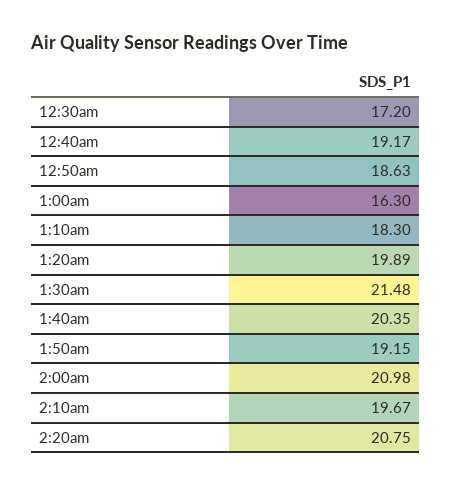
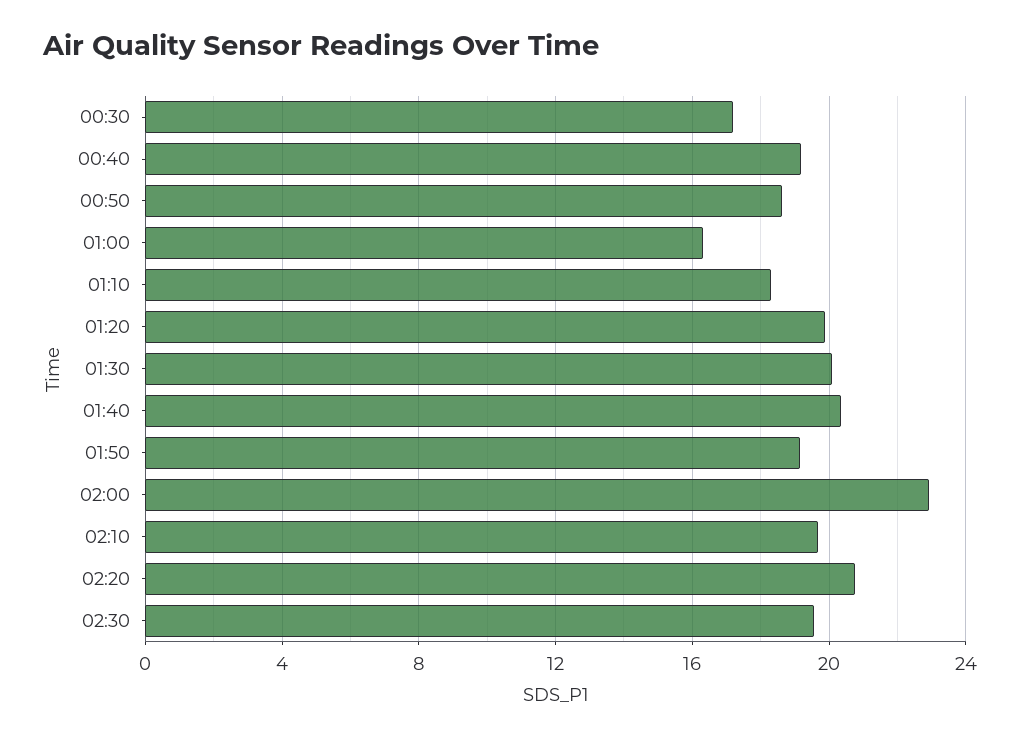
1:30am: 21.48 -> 20
2:00am: 20.98 -> 23
02:30: none -> 19.5

